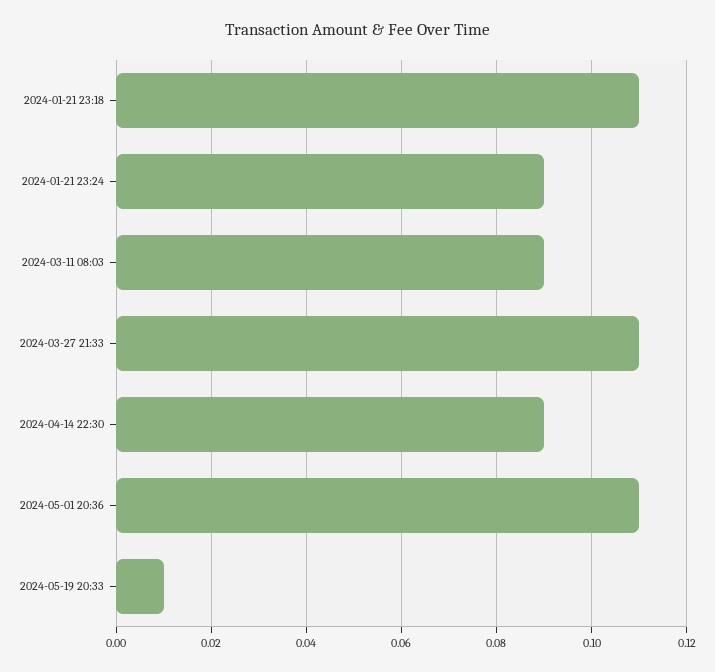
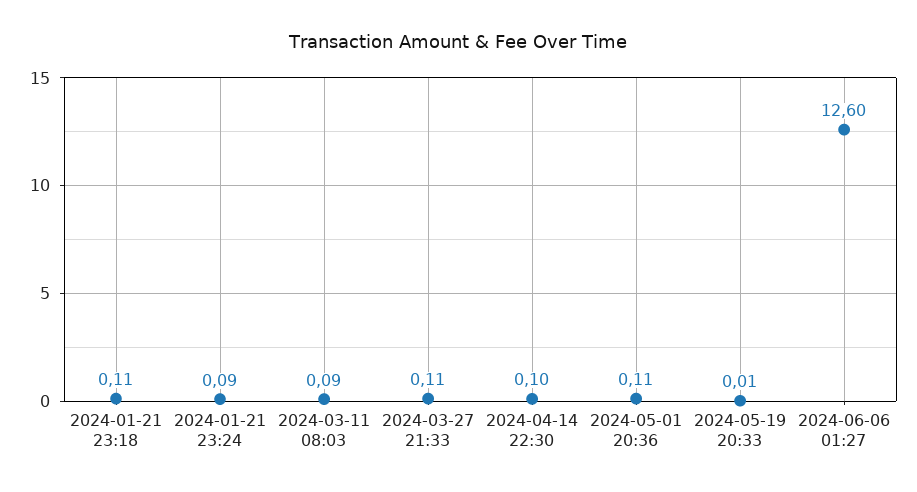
2024-04-14 22:30: 0.09 -> 0.1
2024-06-06 01:27: none -> 12.6

